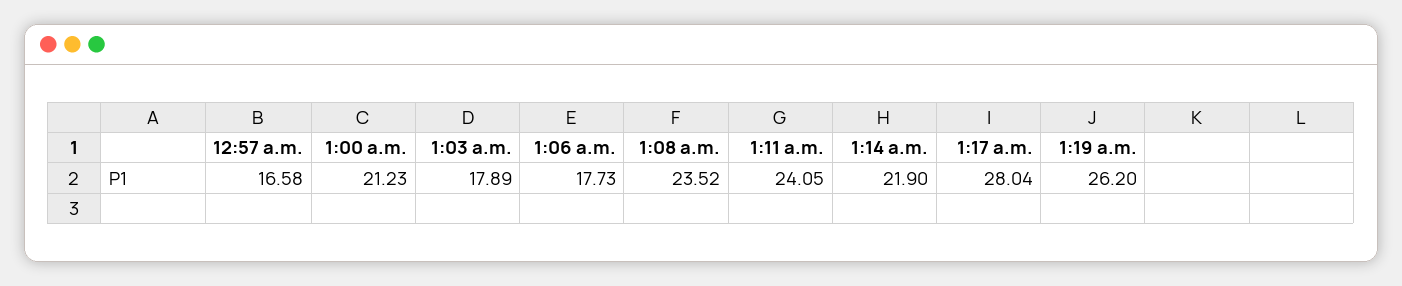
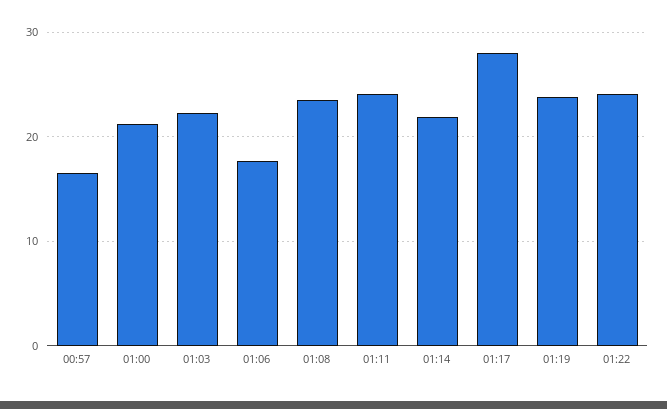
1:03 a.m.: 17.89 -> 22
1:19 a.m.: 26.2 -> 24
01:22: none -> 24

